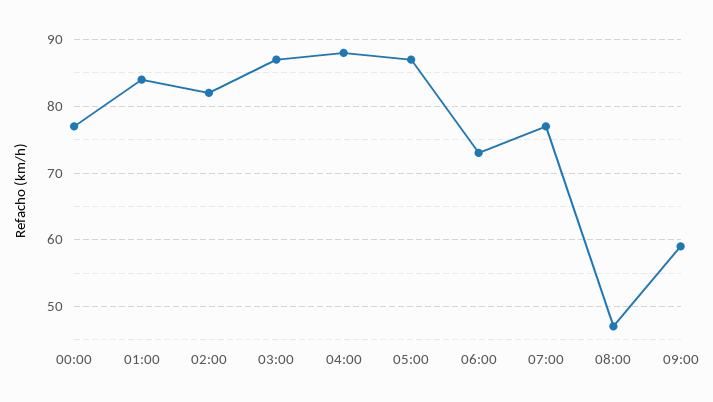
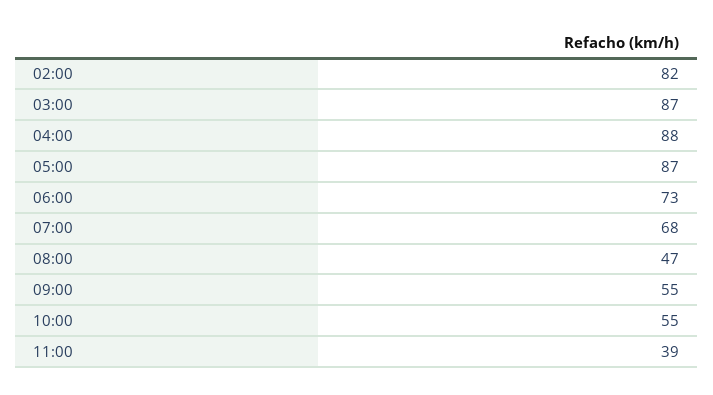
00:00: 77 -> none
01:00: 84 -> none
07:00: 77 -> 68
09:00: 59 -> 55
10:00: none -> 55
11:00: none -> 39

